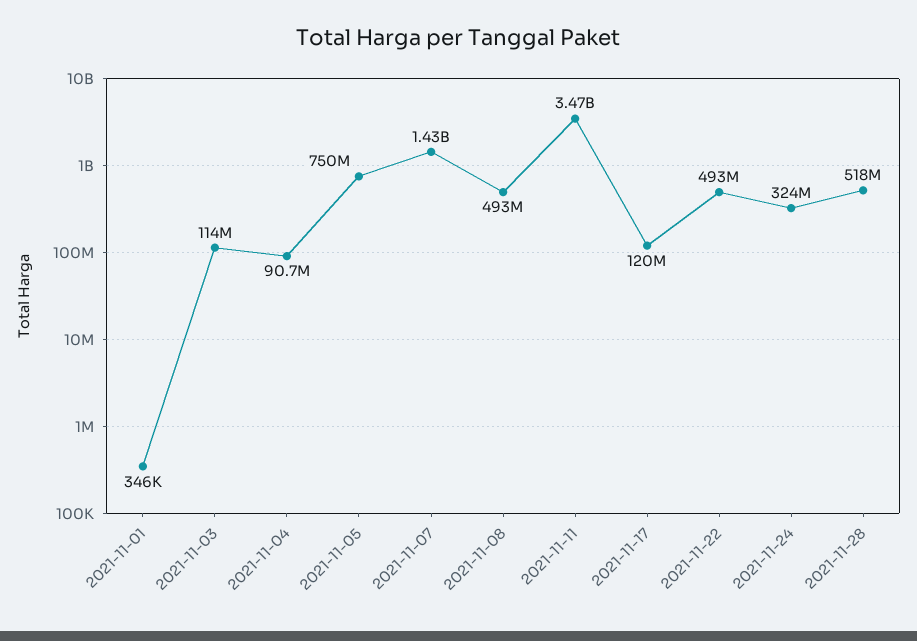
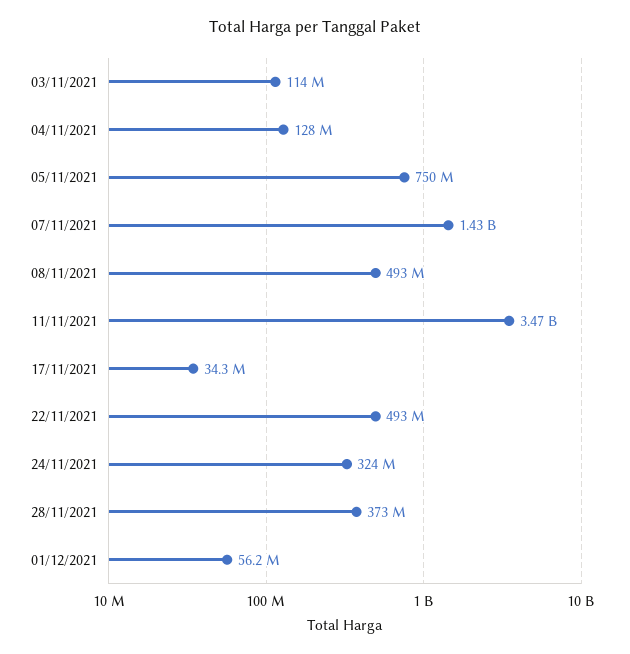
2021-11-01: 346000 -> none
2021-11-04: 90700000 -> 128000000
2021-11-17: 120000000 -> 34300000
2021-11-28: 518000000 -> 373000000
01/12/2021: none -> 56200000

